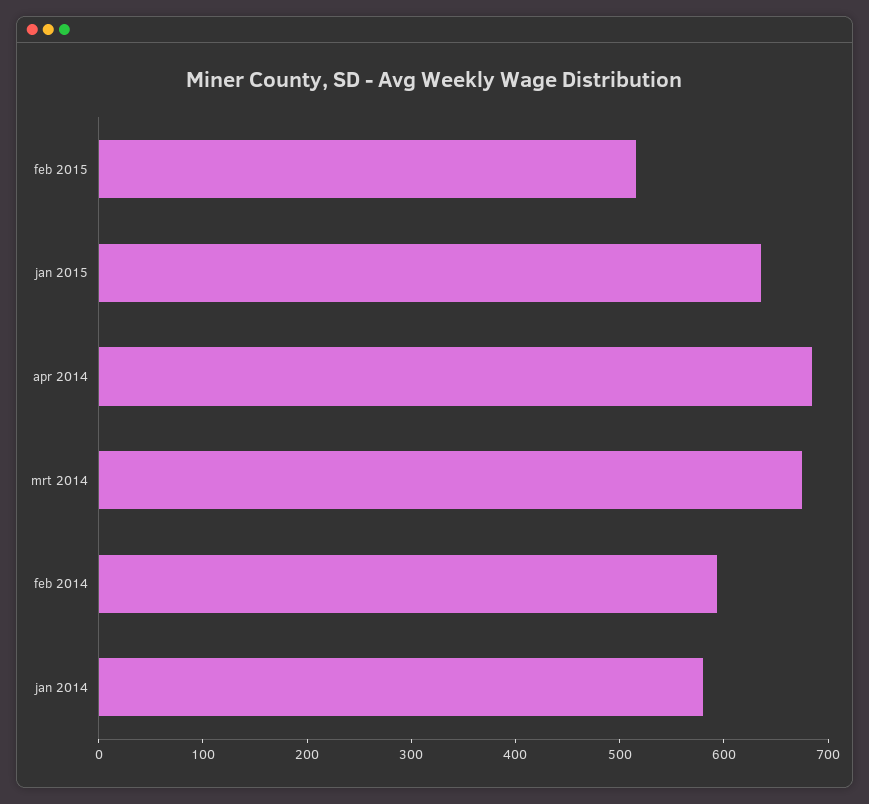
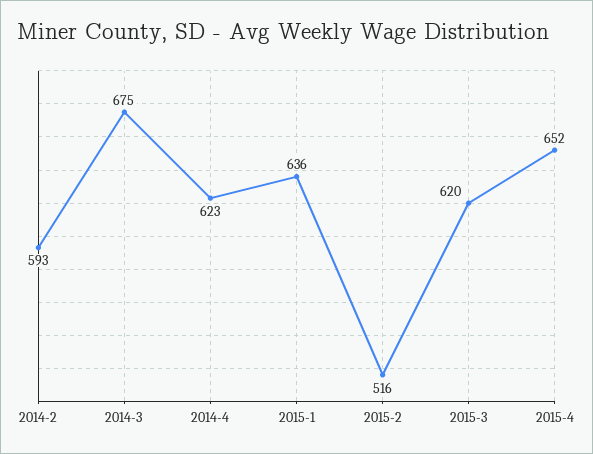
apr 2014: 680 -> 623
jan 2014: 580 -> none
2015-3: none -> 620
2015-4: none -> 652

